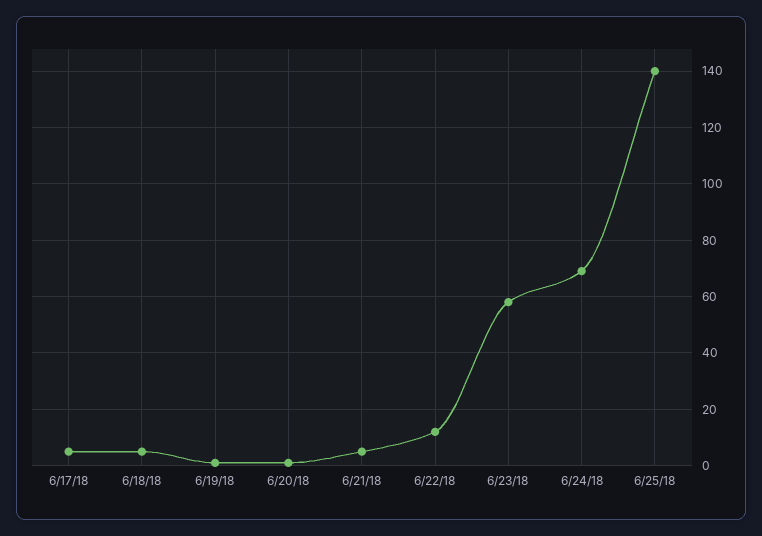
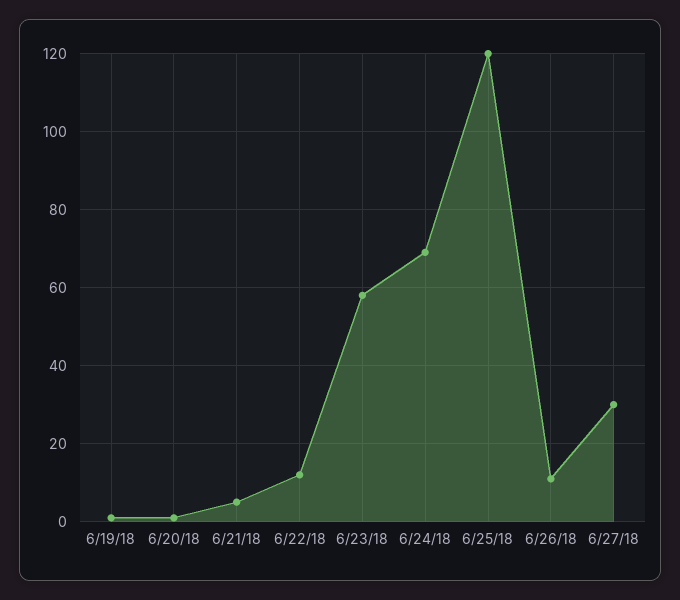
6/17/18: 5 -> none
6/18/18: 5 -> none
6/25/18: 140 -> 120
6/26/18: none -> 10
6/27/18: none -> 30

